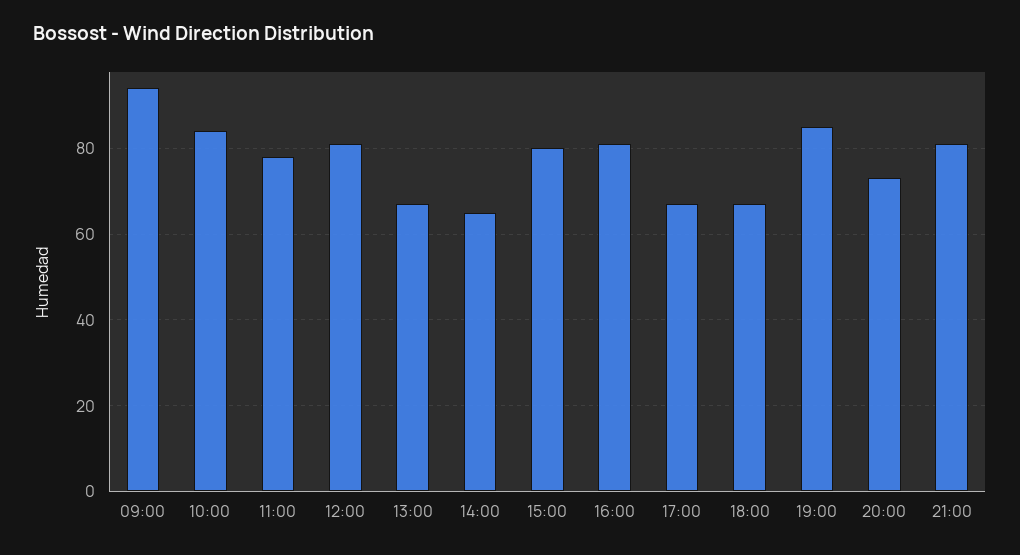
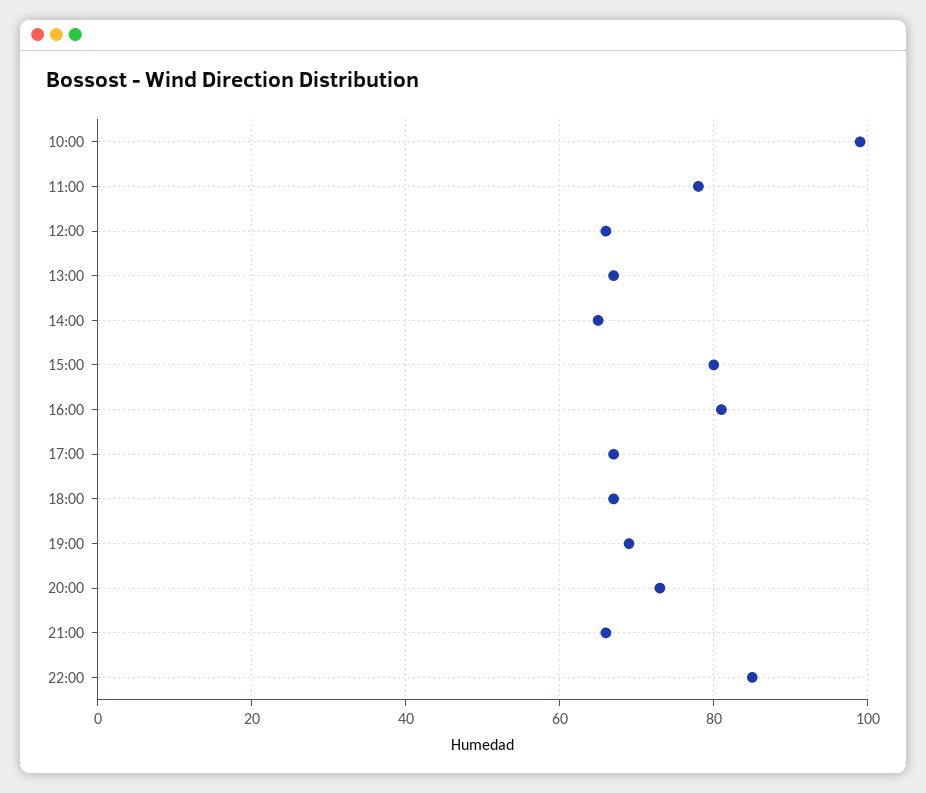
09:00: 95 -> none
10:00: 85 -> 100
12:00: 80 -> 65
19:00: 85 -> 70
21:00: 80 -> 65
22:00: none -> 85

